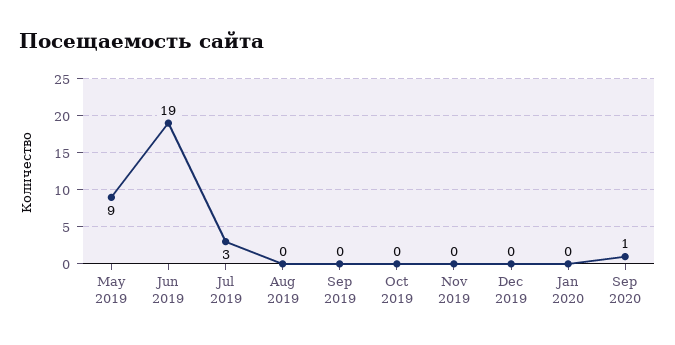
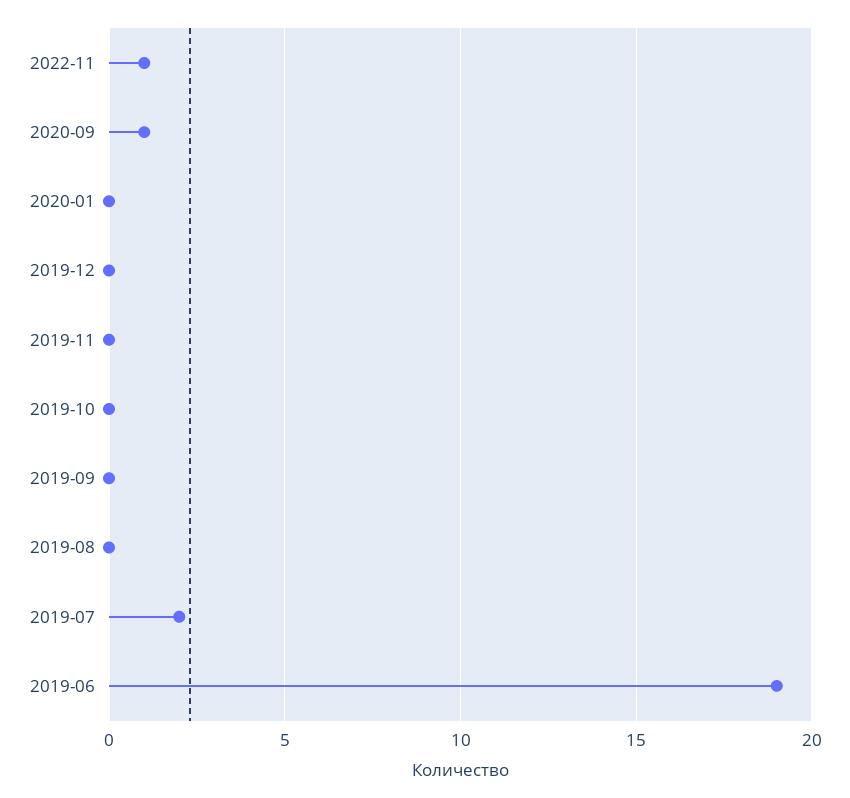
May 2019: 9 -> none
Jul 2019: 3 -> 2
2022-11: none -> 1

